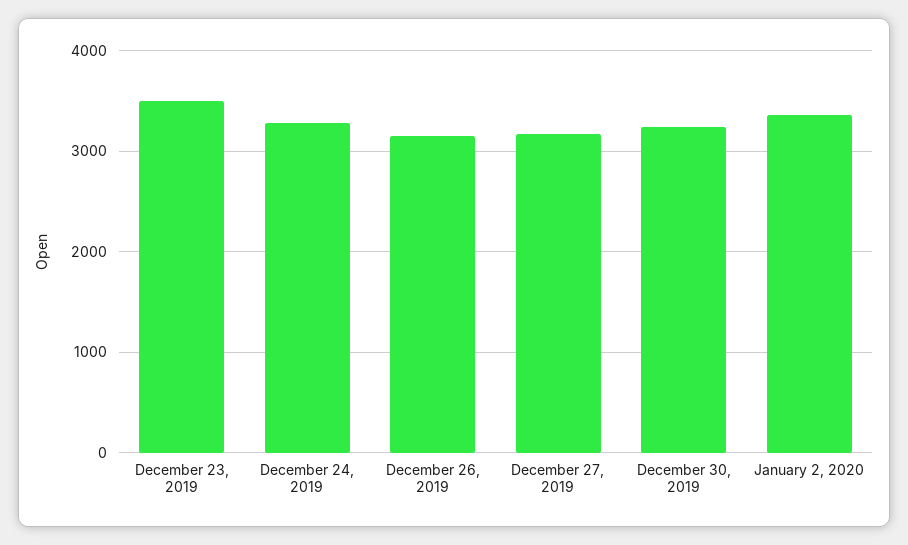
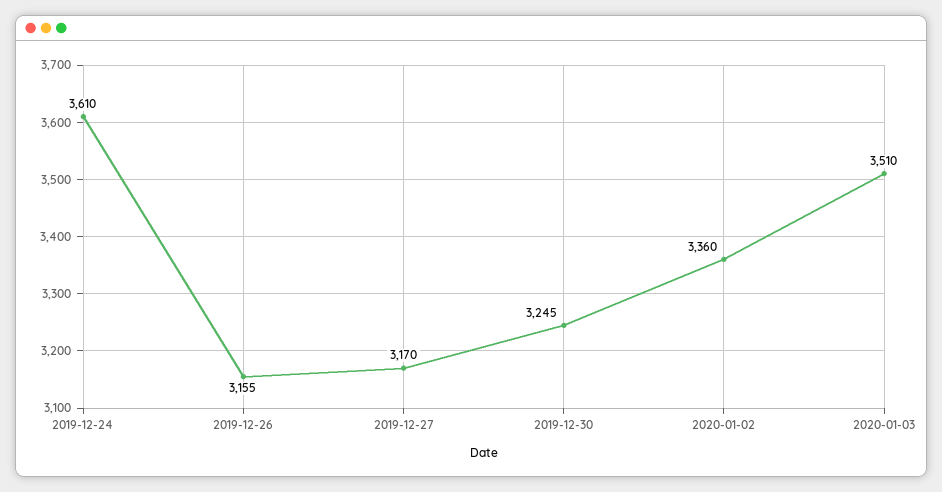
December 23, 2019: 3500 -> none
December 24, 2019: 3300 -> 3610
2020-01-03: none -> 3510

